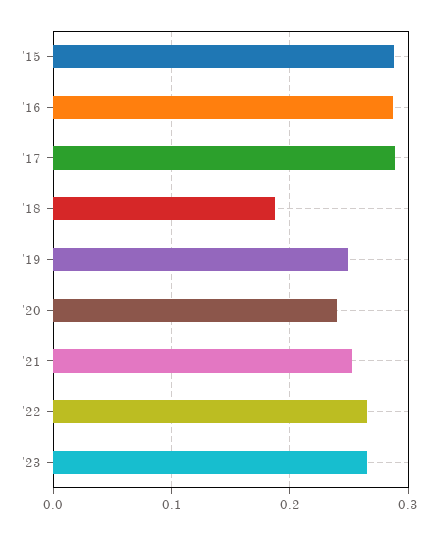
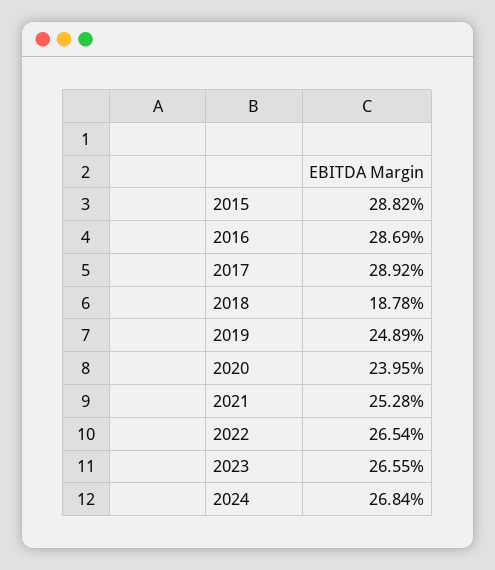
2024: none -> 0.2684

